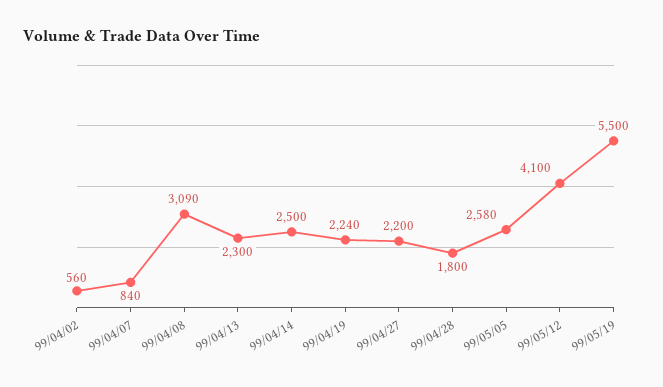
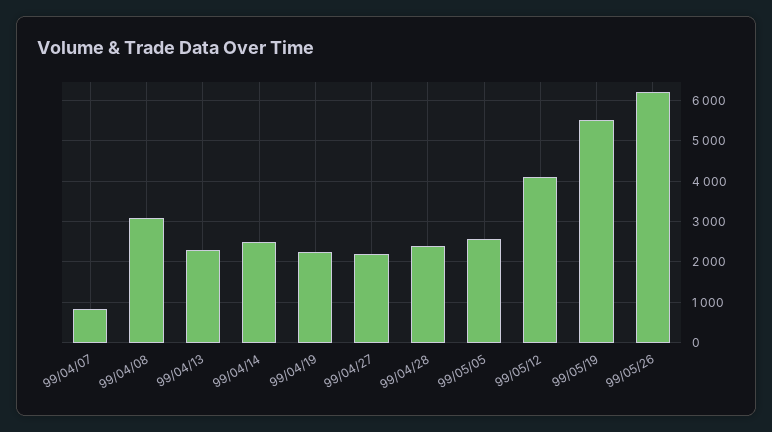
99/04/02: 560 -> none
99/04/28: 1800 -> 2400
99/05/26: none -> 6200

